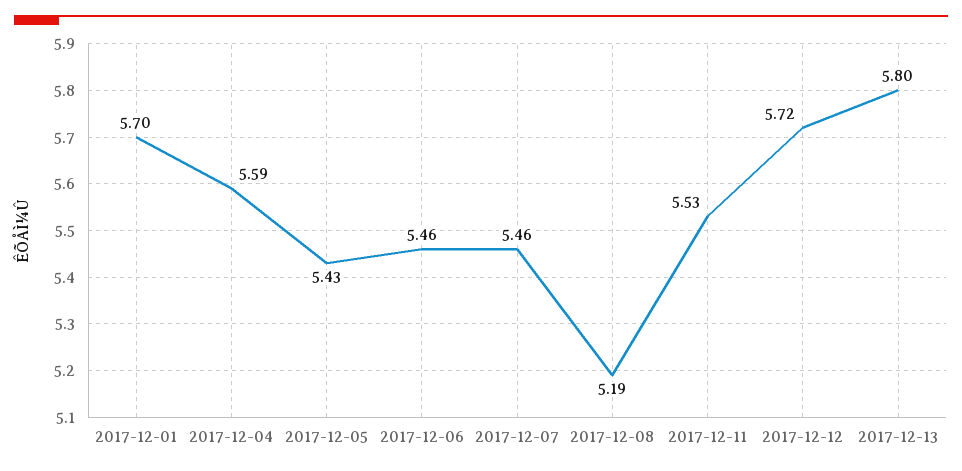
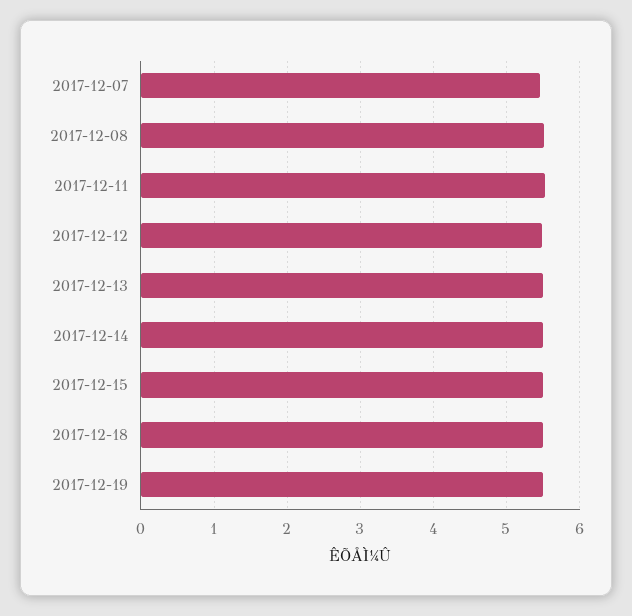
2017-12-01: 5.7 -> none
2017-12-04: 5.59 -> none
2017-12-05: 5.43 -> none
2017-12-06: 5.46 -> none
2017-12-08: 5.19 -> 5.5
2017-12-12: 5.72 -> 5.5
2017-12-13: 5.8 -> 5.5
2017-12-14: none -> 5.5
2017-12-15: none -> 5.5
2017-12-18: none -> 5.5
2017-12-19: none -> 5.5

